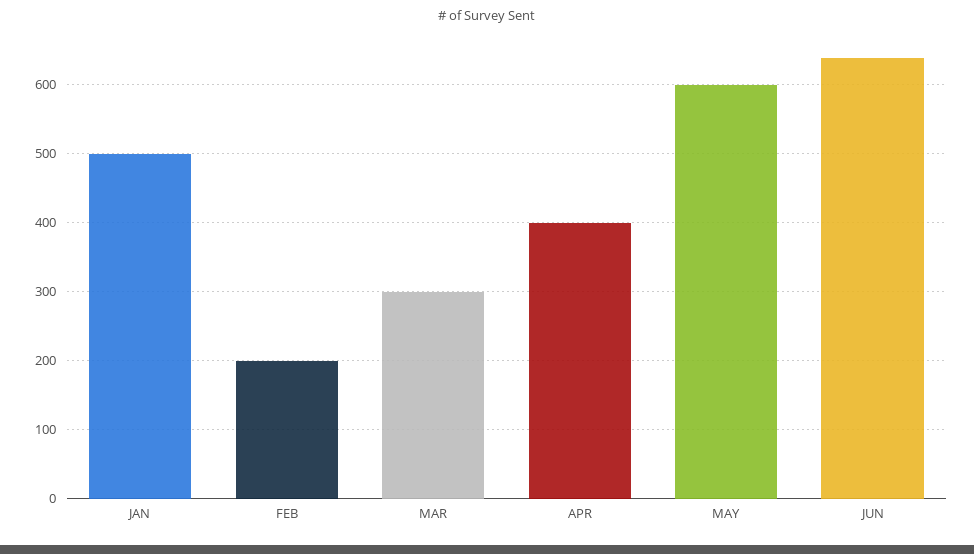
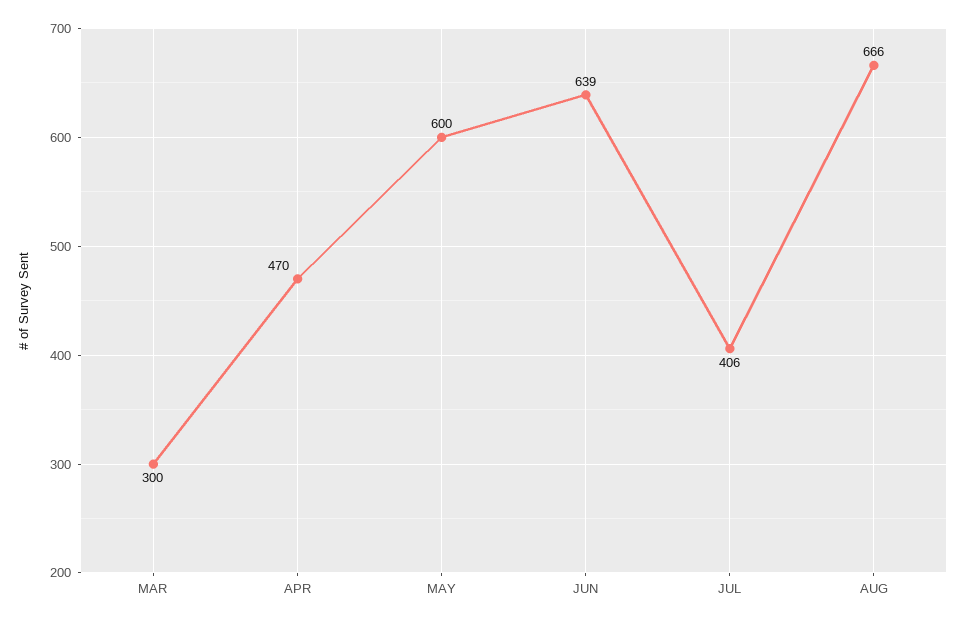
JAN: 500 -> none
FEB: 200 -> none
APR: 400 -> 470
JUL: none -> 406
AUG: none -> 666

